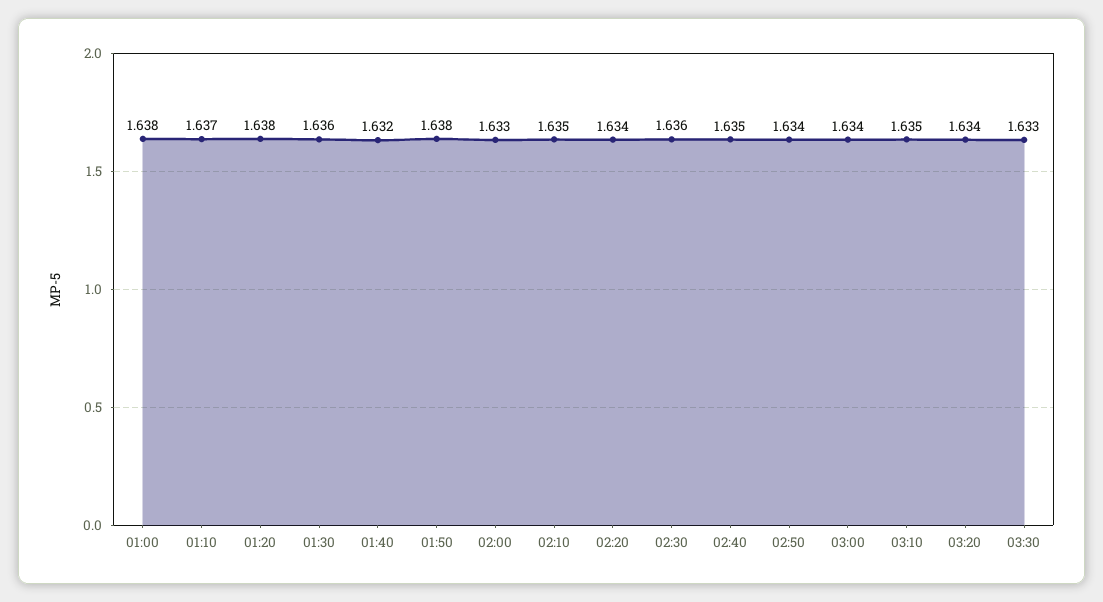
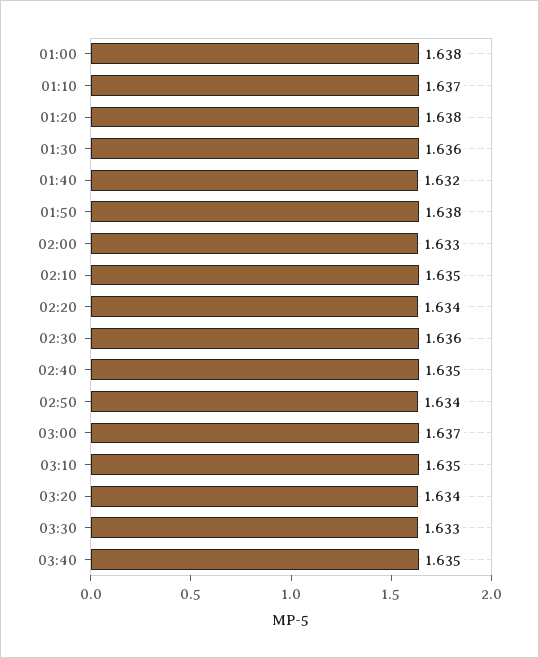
03:00: 1.634 -> 1.637
03:40: none -> 1.635

